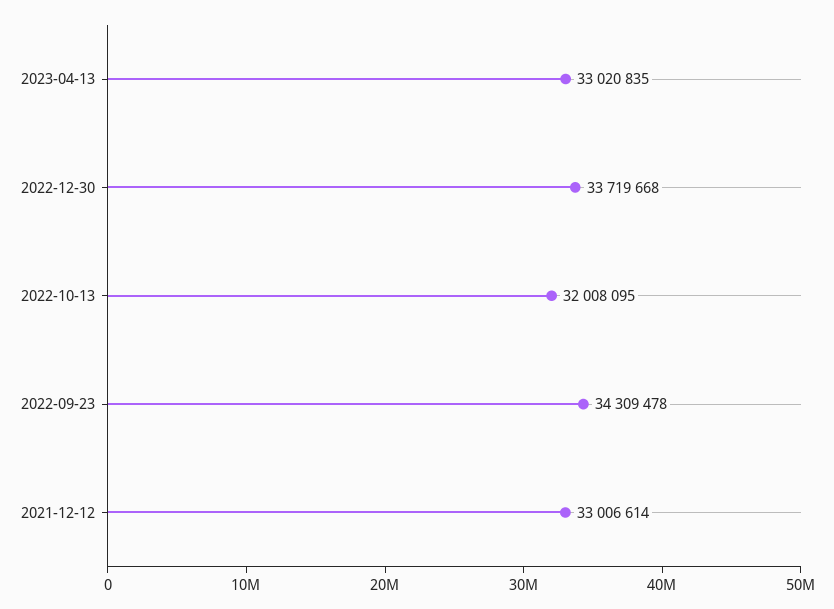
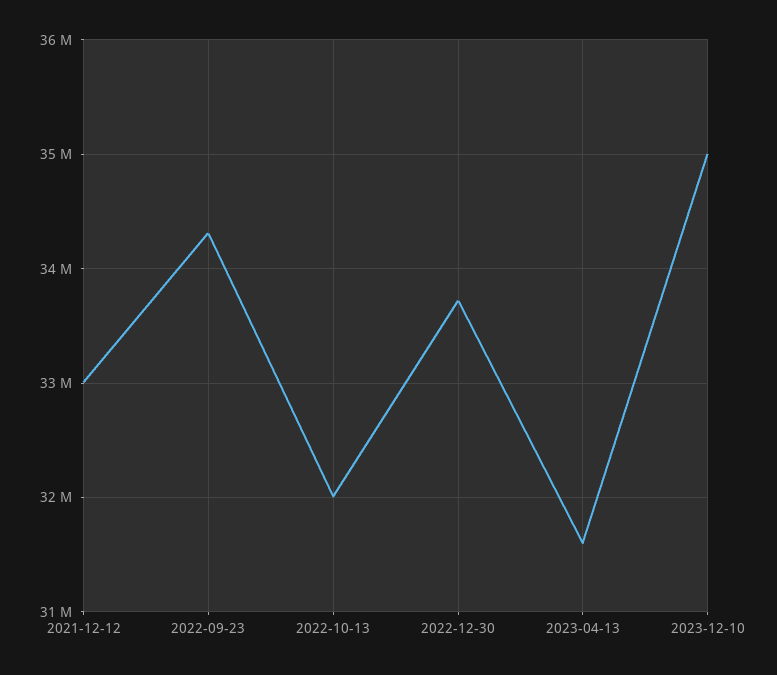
2023-04-13: 33020835 -> 31600000
2023-12-10: none -> 35000000

